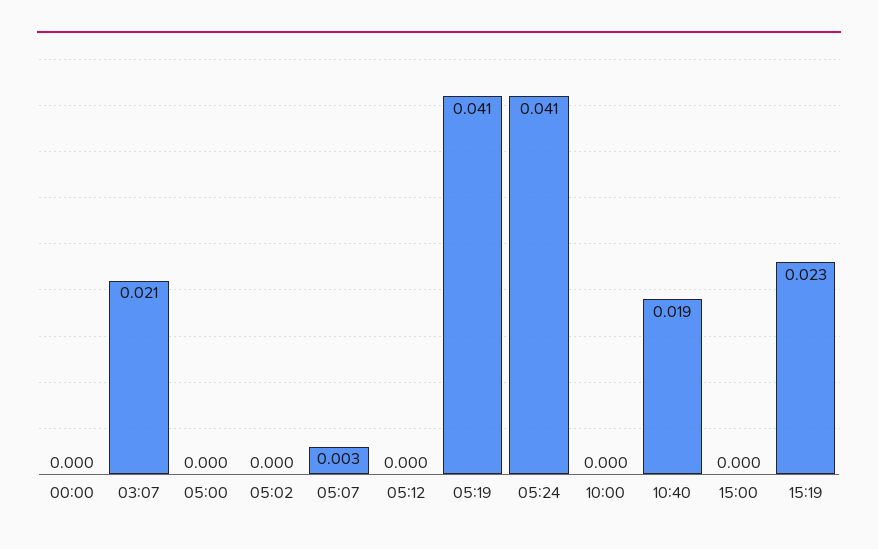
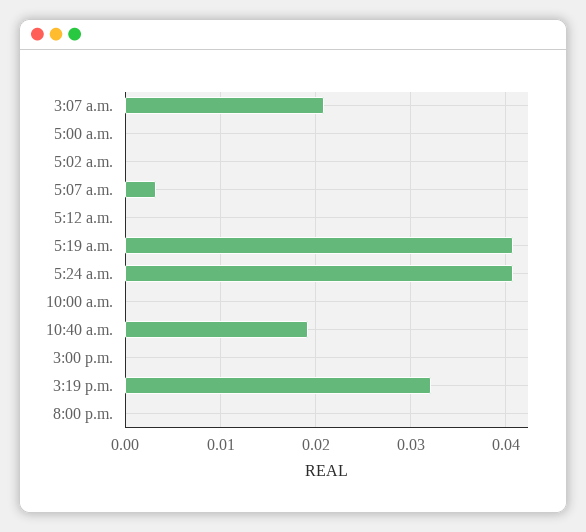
00:00: 0 -> none
15:19: 0.023 -> 0.032
8:00 p.m.: none -> 0

